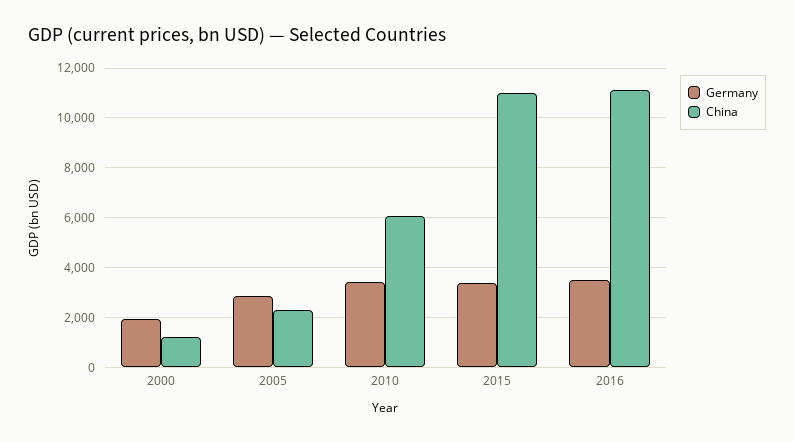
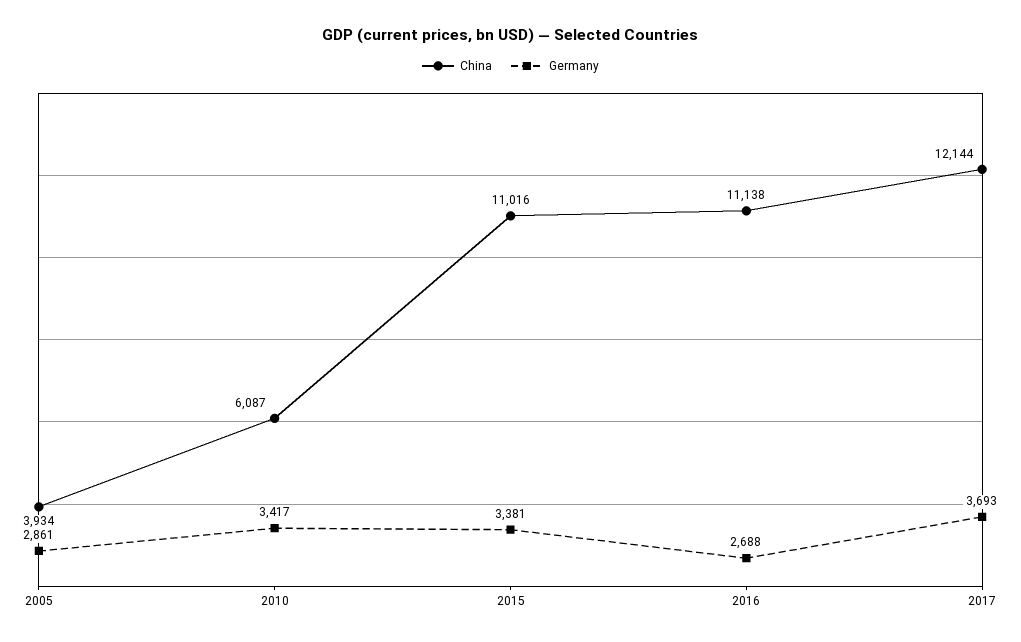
Germany, 2000: 2000 -> none
China, 2000: 1250 -> none
China, 2005: 2250 -> 3934
Germany, 2016: 3500 -> 2688
China, 2017: none -> 12144
Germany, 2017: none -> 3693

